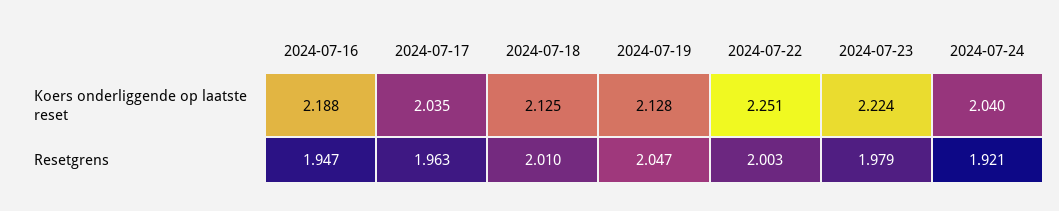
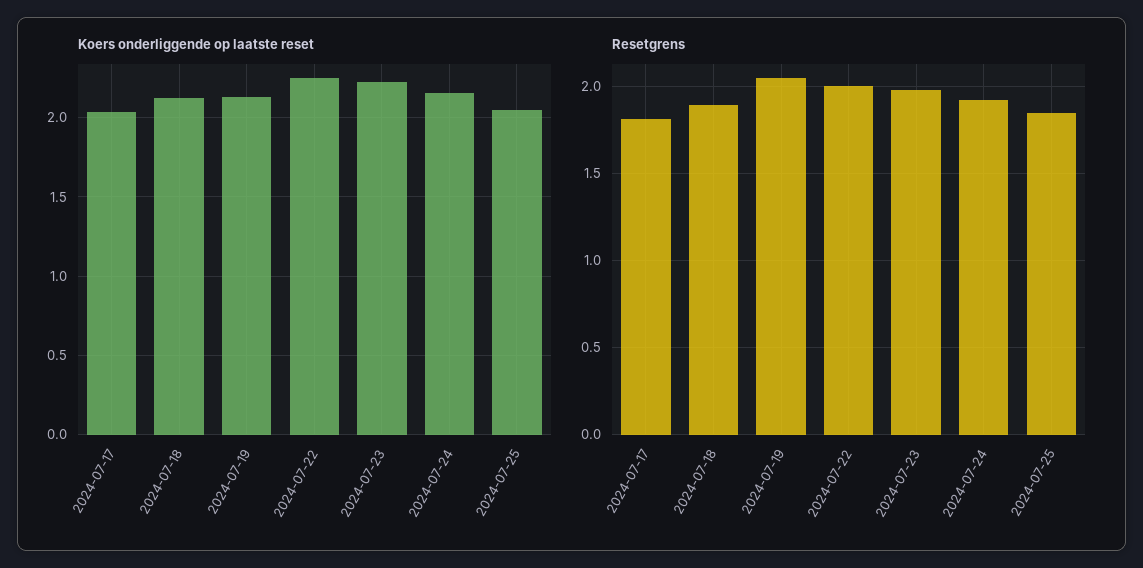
Koers onderliggende op laatste reset, 2024-07-16: 2.188 -> none
Koers onderliggende op laatste reset, 2024-07-24: 2.04 -> 2.15
Resetgrens, 2024-07-16: 1.947 -> none
Resetgrens, 2024-07-17: 1.963 -> 1.8
Resetgrens, 2024-07-18: 2.01 -> 1.9
Koers onderliggende op laatste reset, 2024-07-25: none -> 2.05
Resetgrens, 2024-07-25: none -> 1.85

